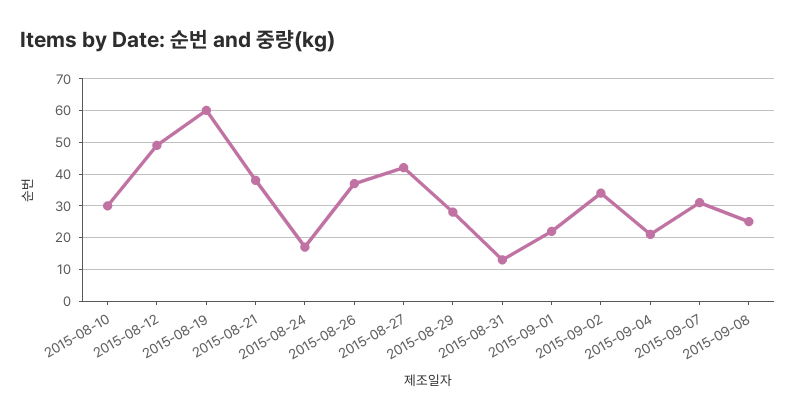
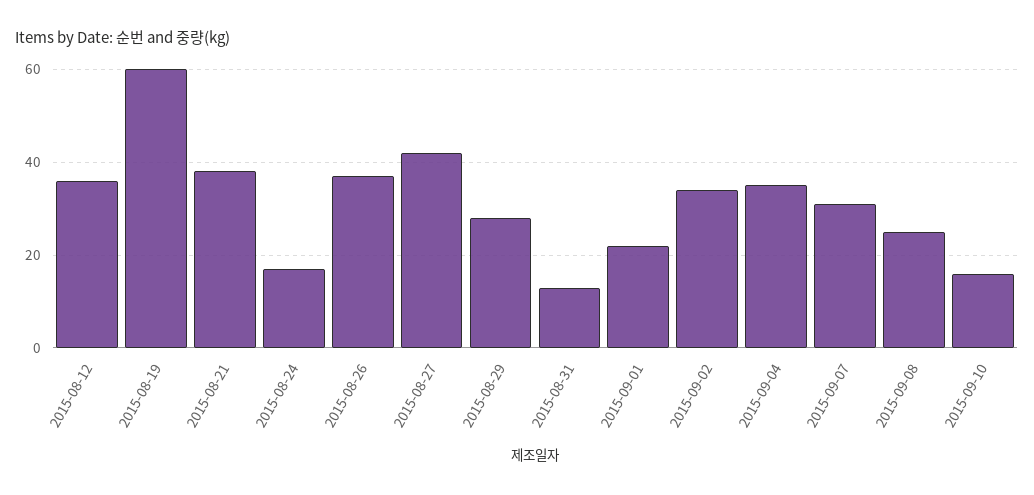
2015-08-10: 30 -> none
2015-08-12: 50 -> 35
2015-09-04: 20 -> 35
2015-09-10: none -> 15

